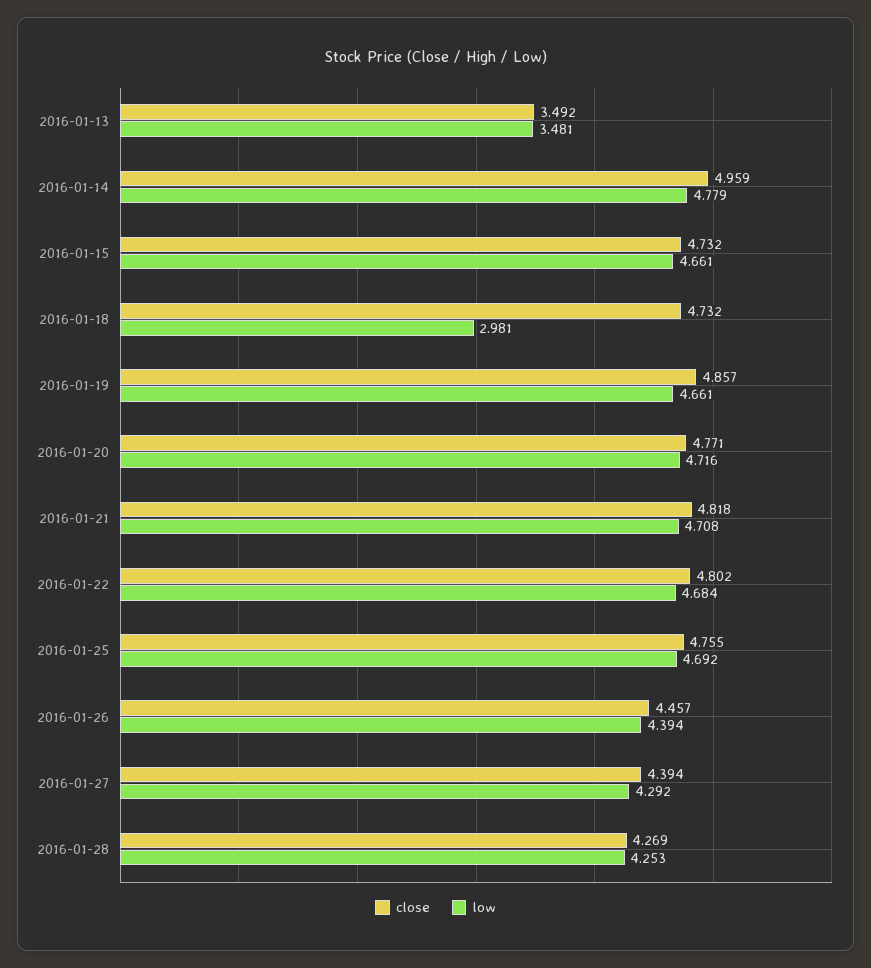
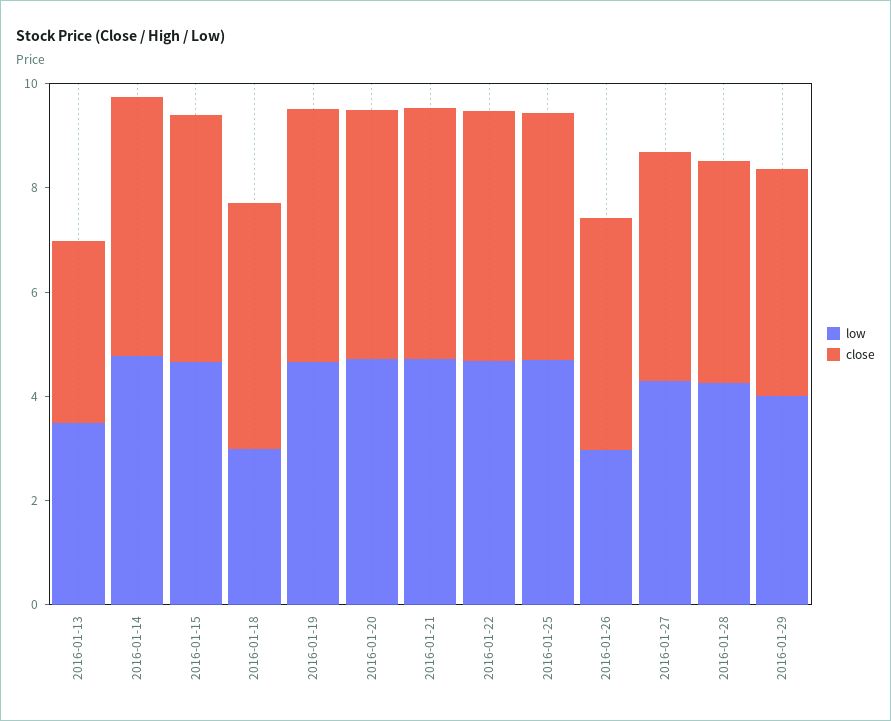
low, 2016-01-26: 4.394 -> 3
low, 2016-01-29: none -> 4
close, 2016-01-29: none -> 4.5

